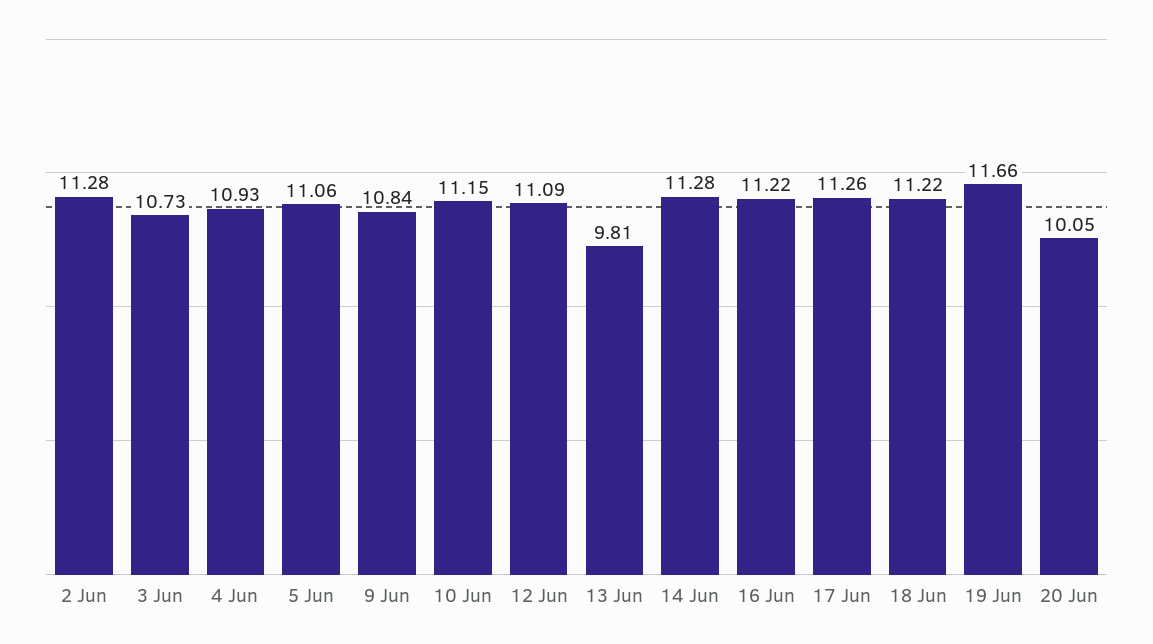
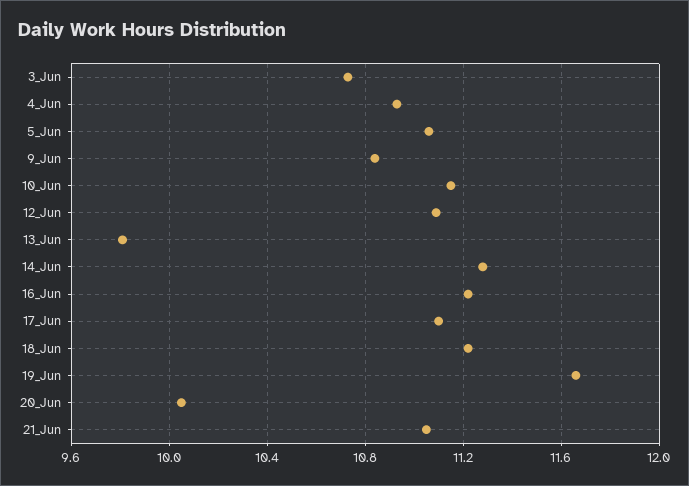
2 Jun: 11.28 -> none
17 Jun: 11.26 -> 11.1
21_Jun: none -> 11.05

